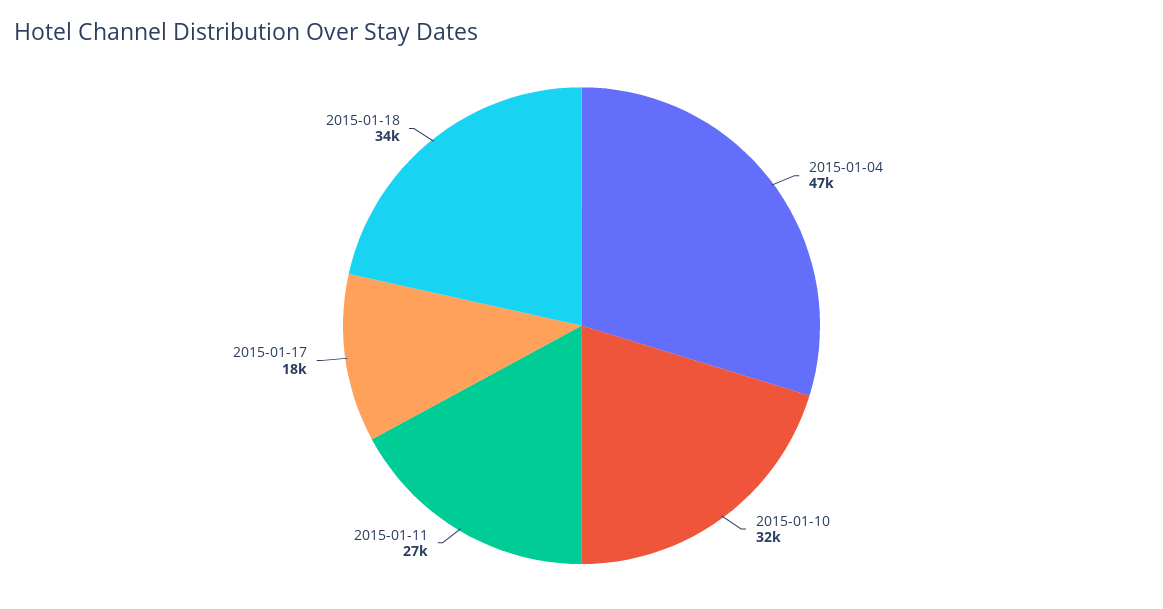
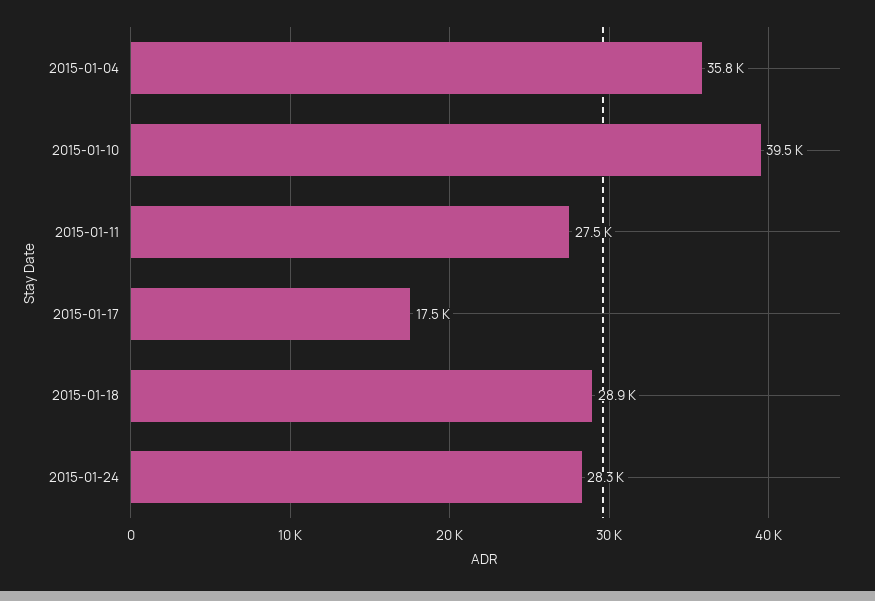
2015-01-04: 47000 -> 35800
2015-01-10: 32000 -> 39500
2015-01-18: 34000 -> 28900
2015-01-24: none -> 28300

